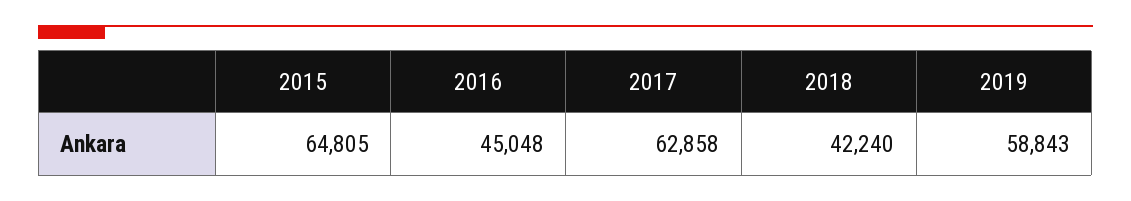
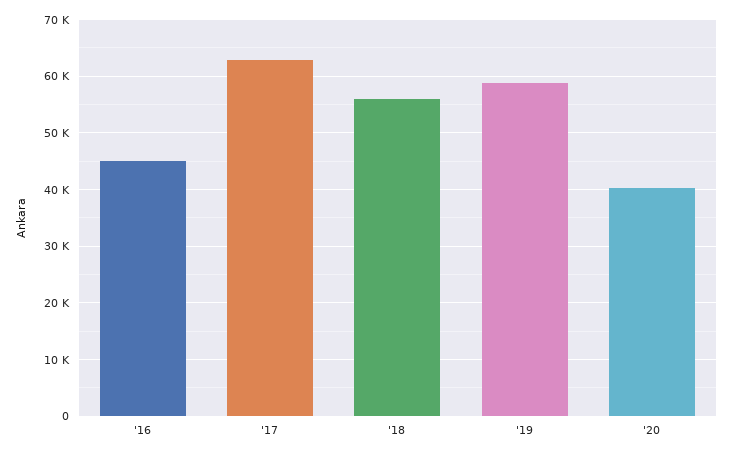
2015: 64805 -> none
2018: 42240 -> 56000
'20: none -> 40000

